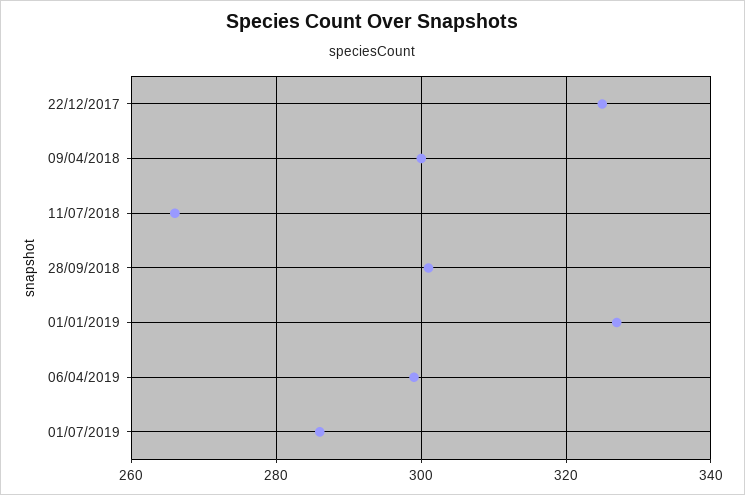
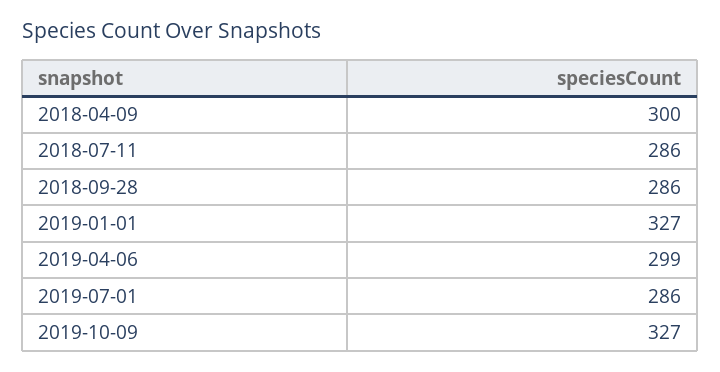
22/12/2017: 325 -> none
11/07/2018: 265 -> 286
28/09/2018: 300 -> 286
2019-10-09: none -> 327

